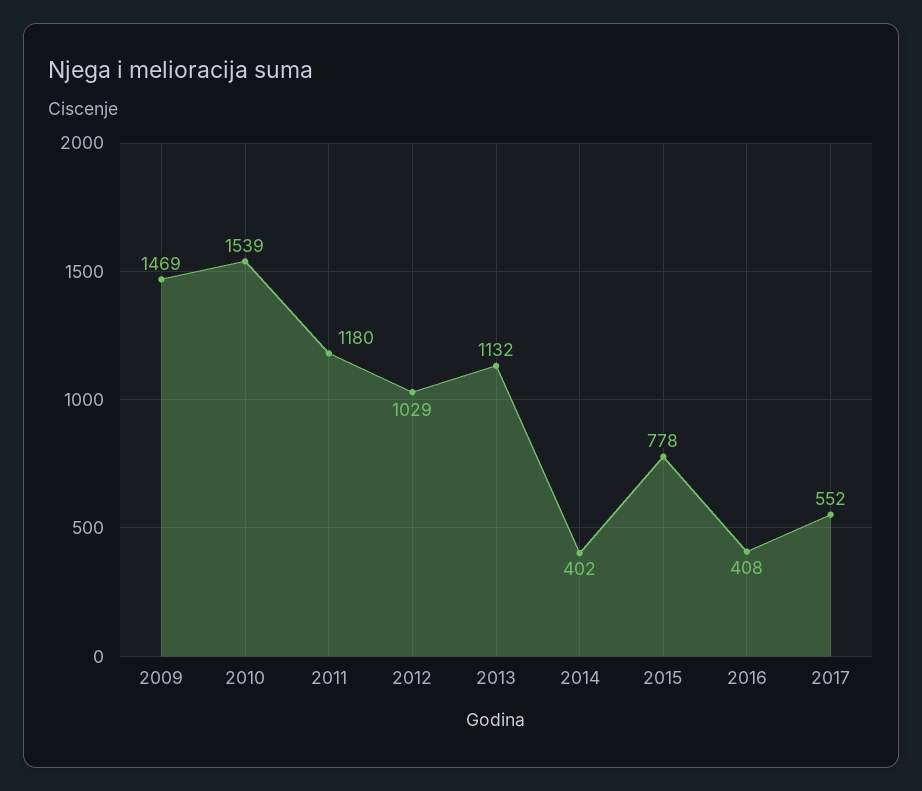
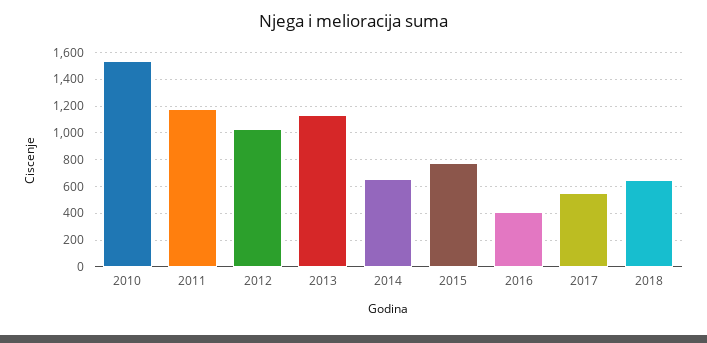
2009: 1469 -> none
2014: 402 -> 650
2018: none -> 650

